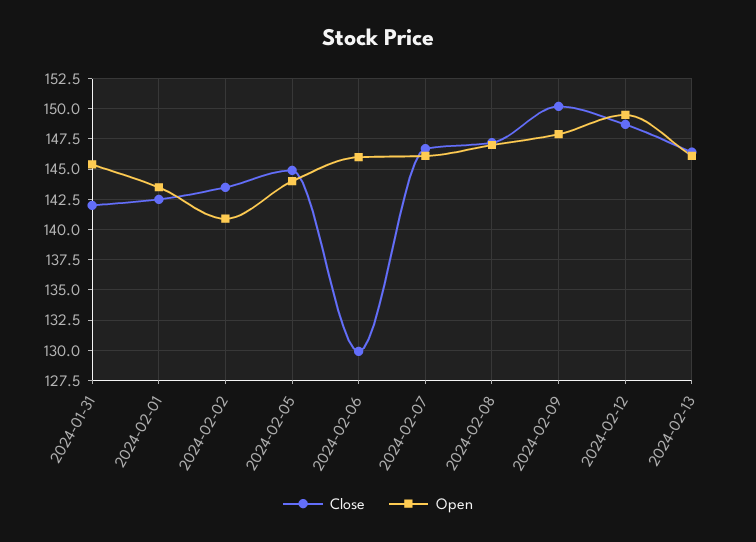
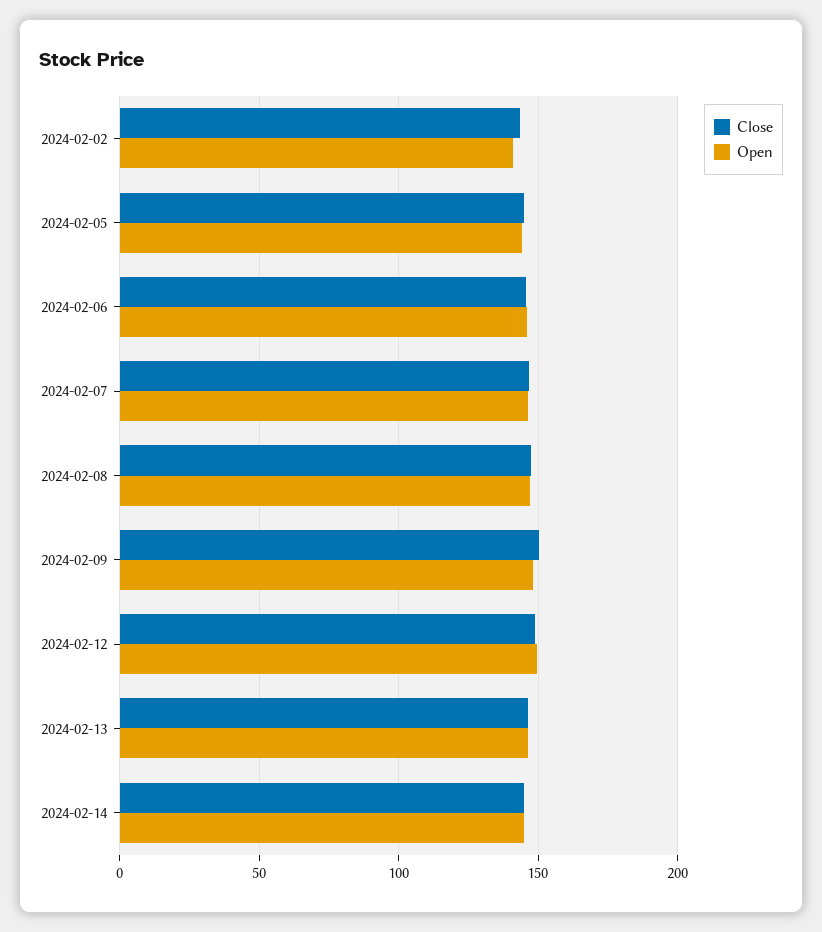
Close, 2024-01-31: 142 -> none
Open, 2024-01-31: 145.5 -> none
Close, 2024-02-01: 142.5 -> none
Open, 2024-02-01: 143.5 -> none
Close, 2024-02-06: 130 -> 145
Close, 2024-02-14: none -> 145
Open, 2024-02-14: none -> 145

